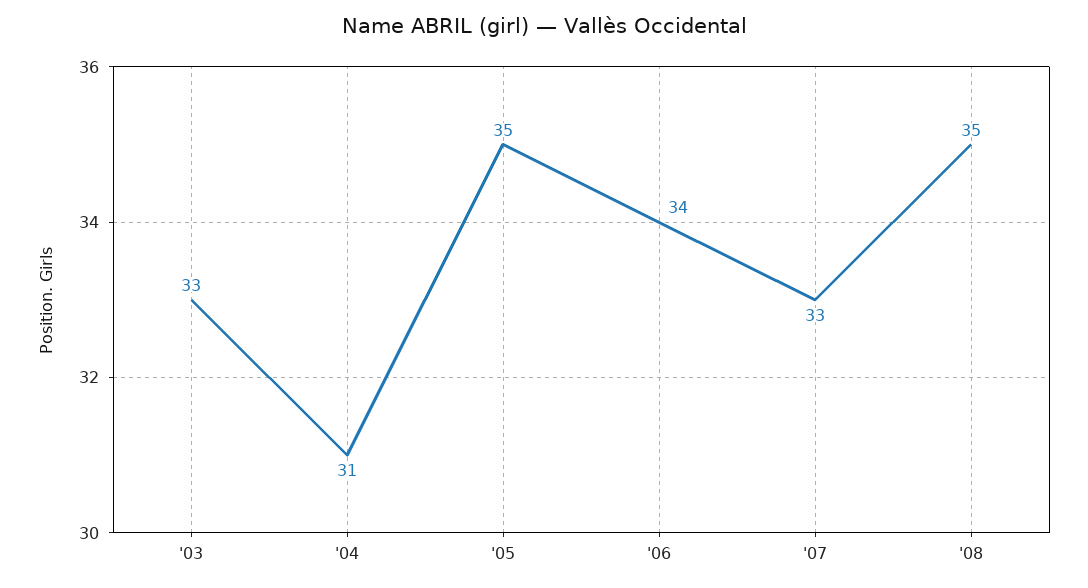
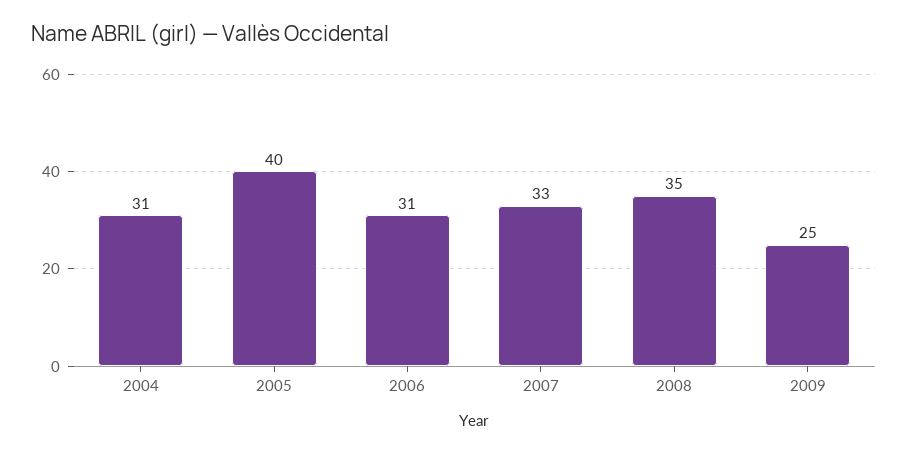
'03: 33 -> none
'05: 35 -> 40
'06: 34 -> 31
2009: none -> 25

